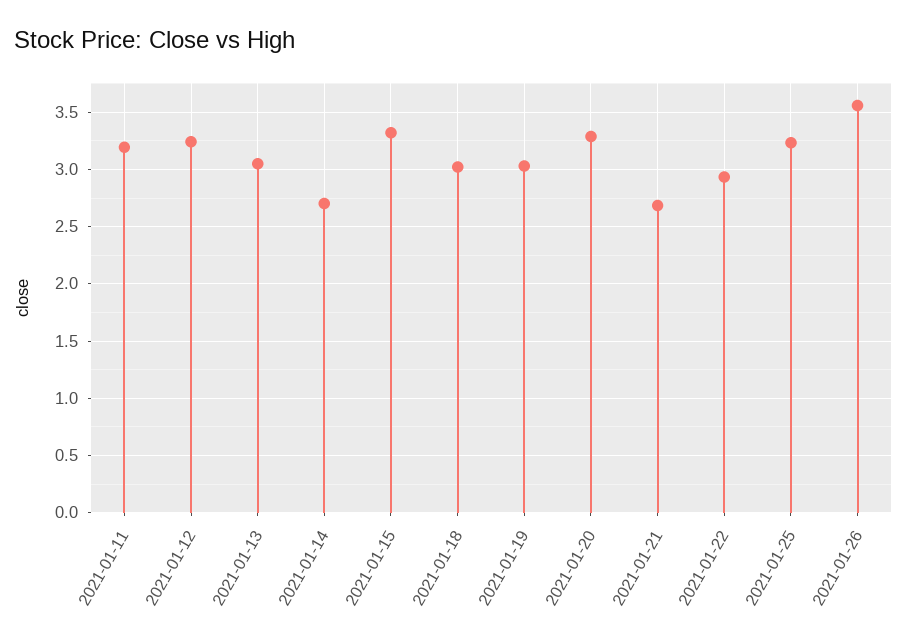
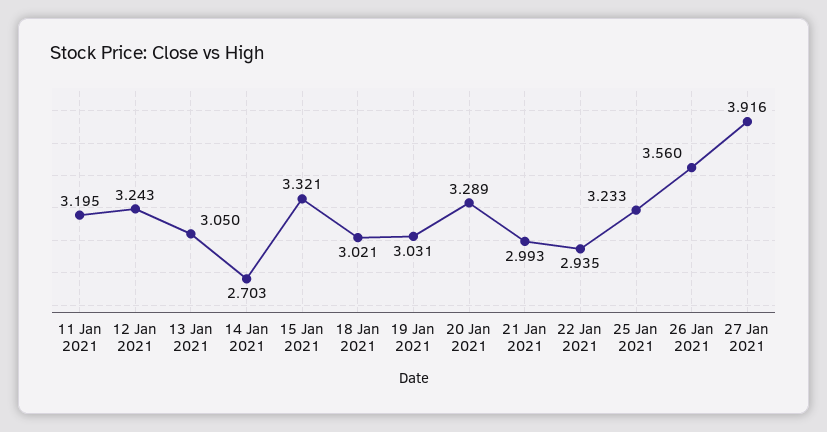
2021-01-21: 2.7 -> 2.993
27 Jan 2021: none -> 3.916

